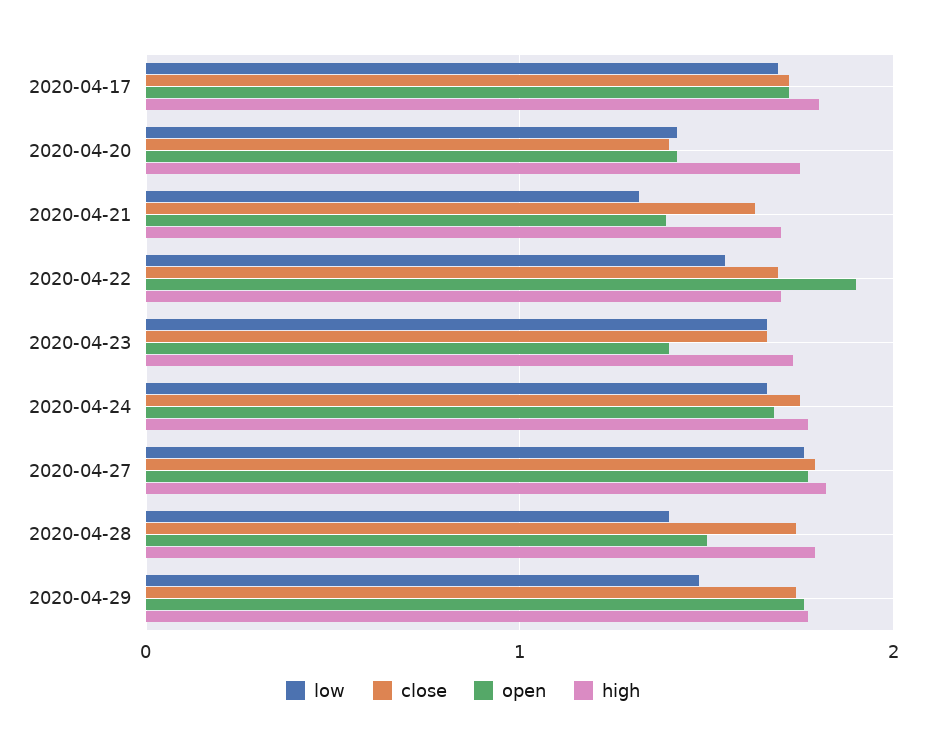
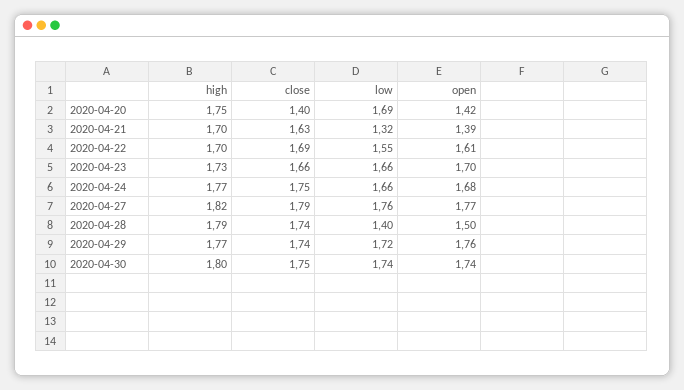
low, 2020-04-17: 1.7 -> none
close, 2020-04-17: 1.7 -> none
open, 2020-04-17: 1.7 -> none
high, 2020-04-17: 1.8 -> none
low, 2020-04-20: 1.4 -> 1.69
open, 2020-04-22: 1.9 -> 1.61
open, 2020-04-23: 1.4 -> 1.7
low, 2020-04-29: 1.5 -> 1.72
high, 2020-04-30: none -> 1.8
close, 2020-04-30: none -> 1.75
low, 2020-04-30: none -> 1.74
open, 2020-04-30: none -> 1.74

